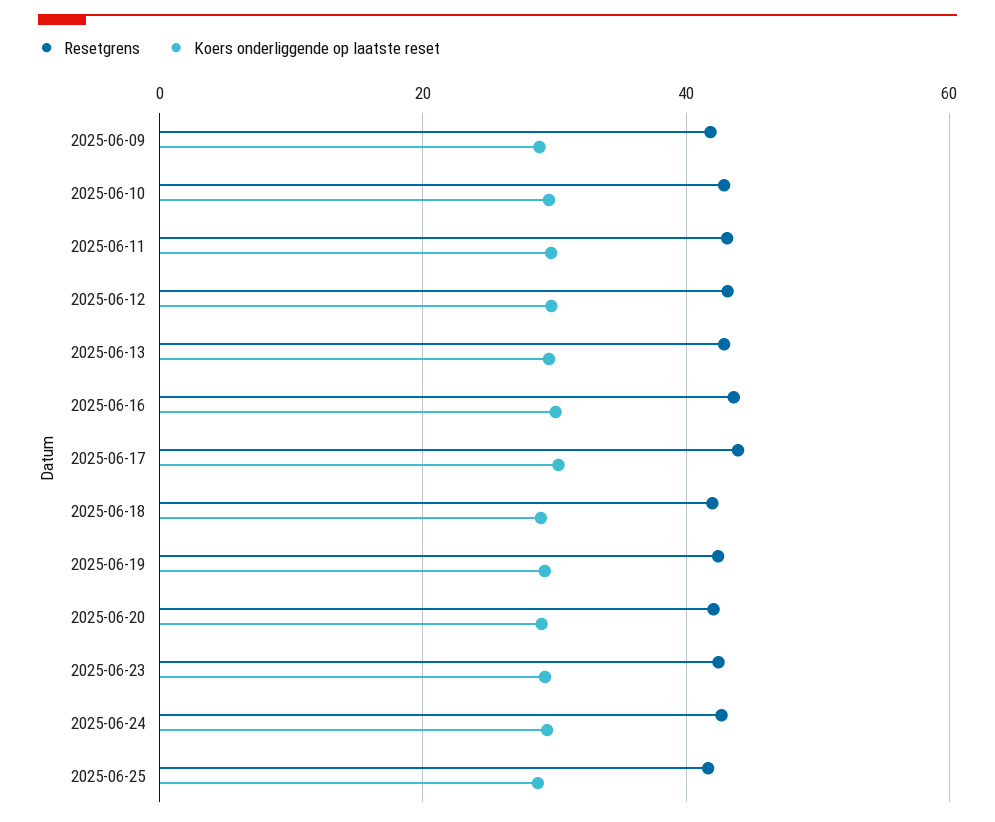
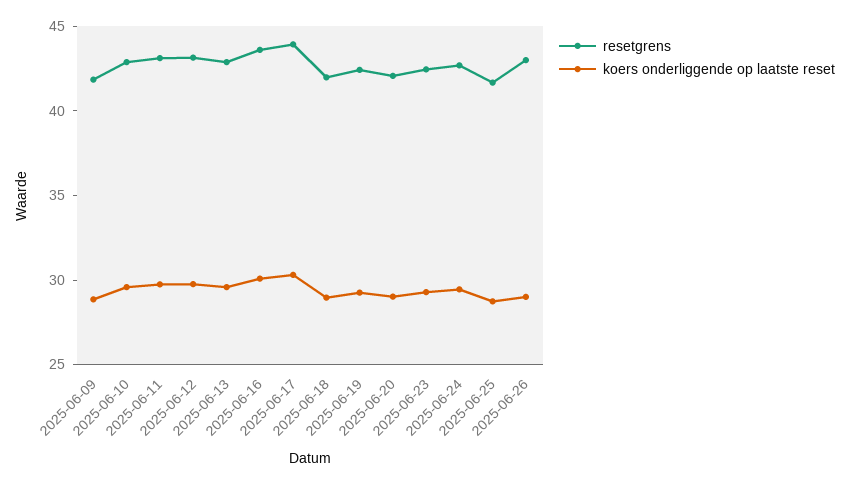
Resetgrens, 2025-06-26: none -> 43
Koers onderliggende op laatste reset, 2025-06-26: none -> 29

